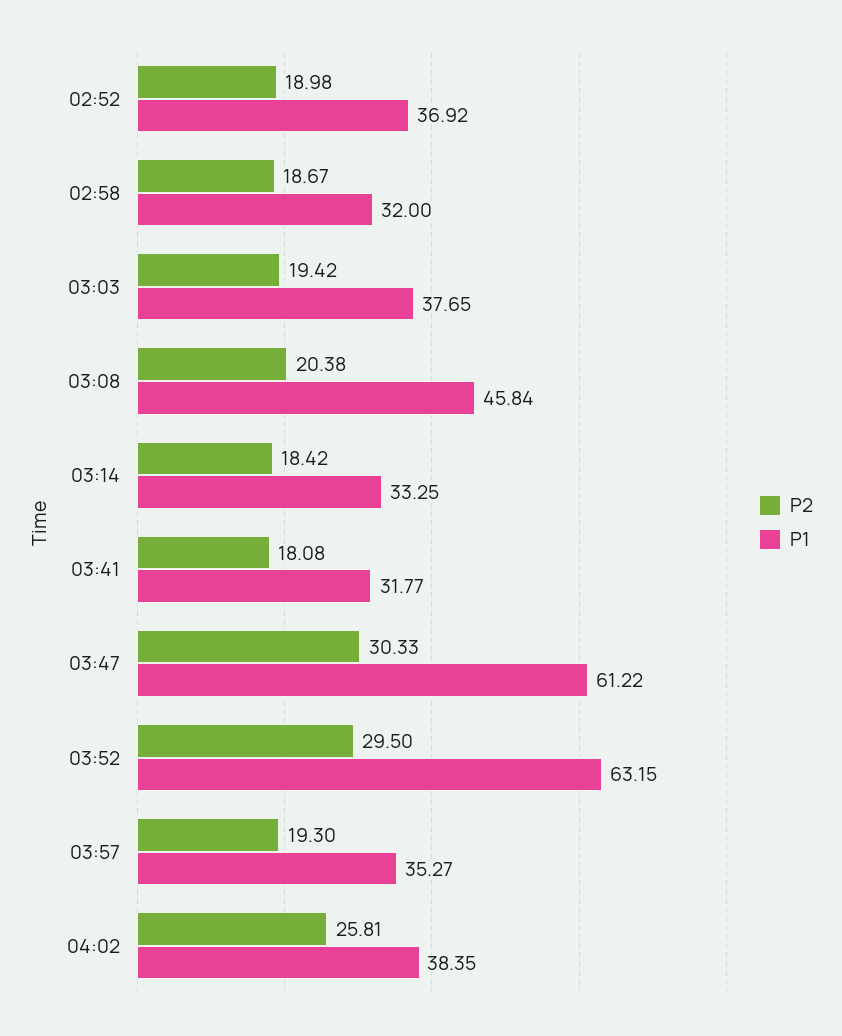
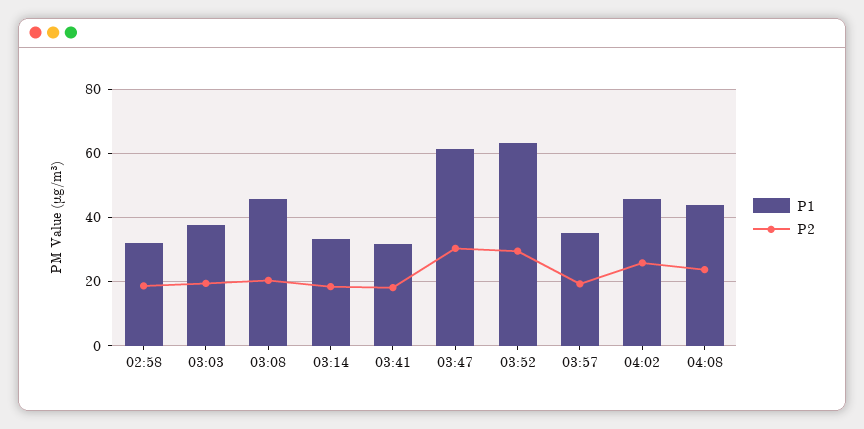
P2, 02:52: 18.98 -> none
P1, 02:52: 36.92 -> none
P1, 04:02: 38.35 -> 46
P1, 04:08: none -> 44
P2, 04:08: none -> 24

